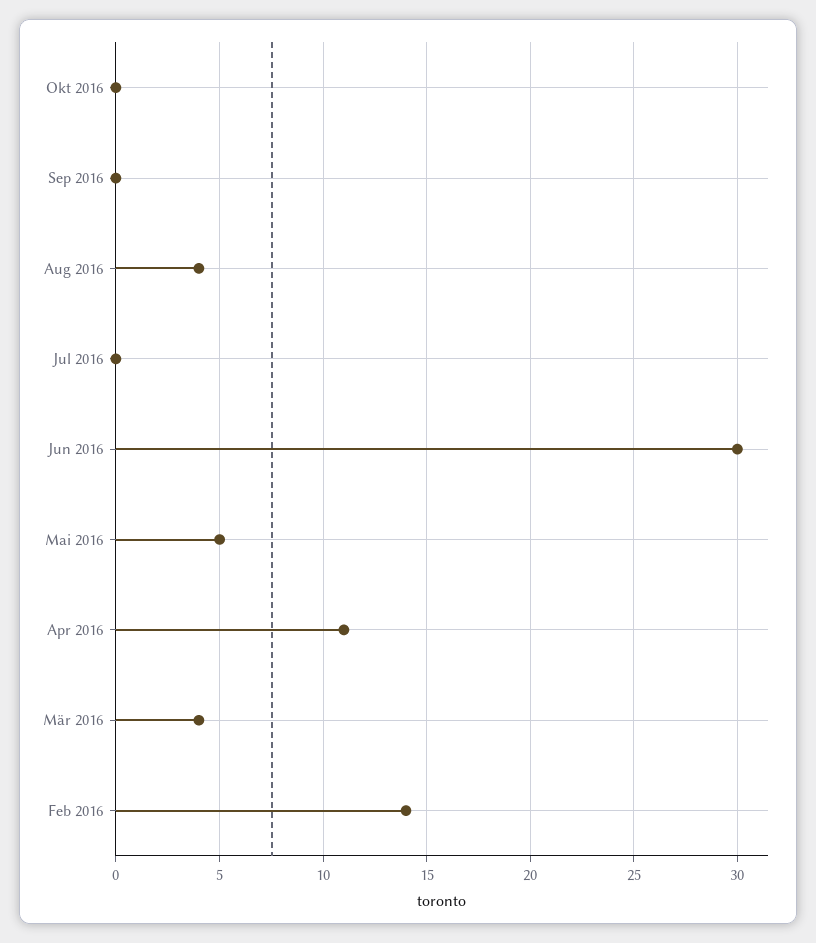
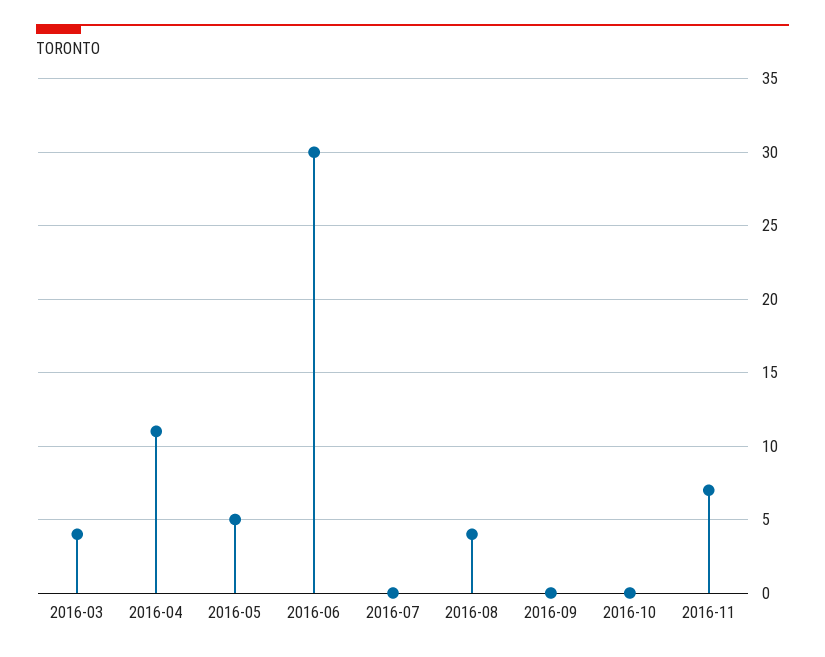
Feb 2016: 14 -> none
2016-11: none -> 7

